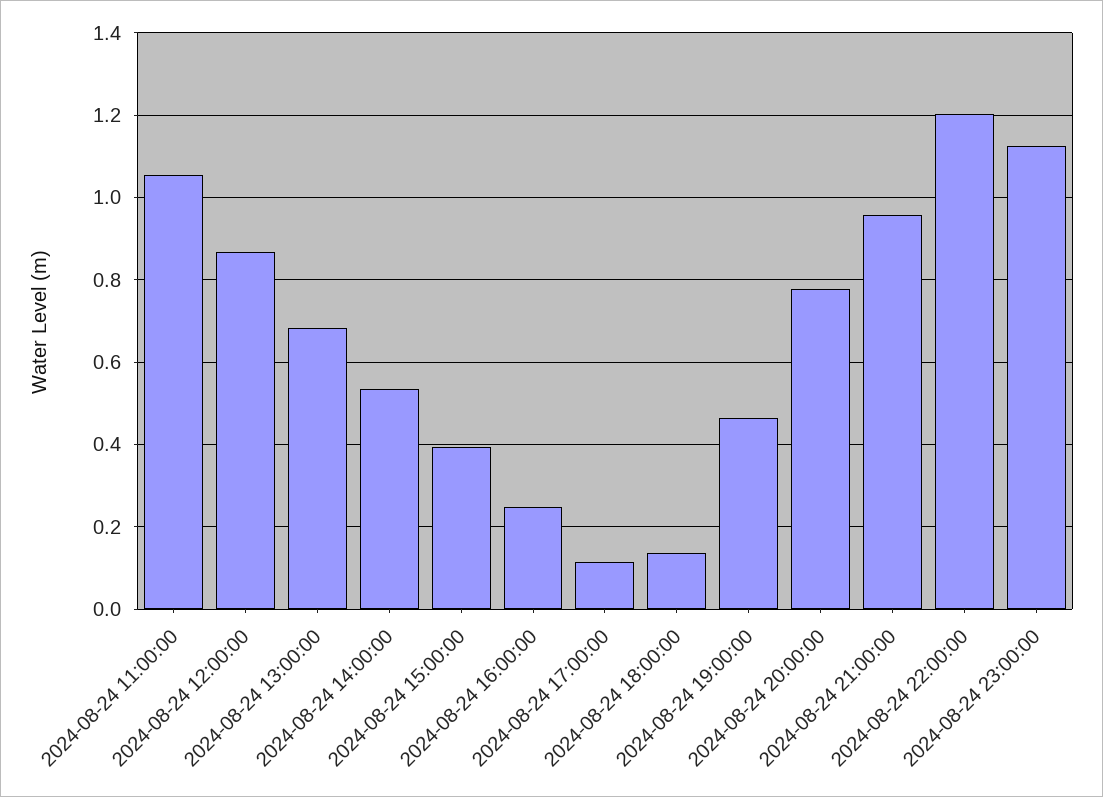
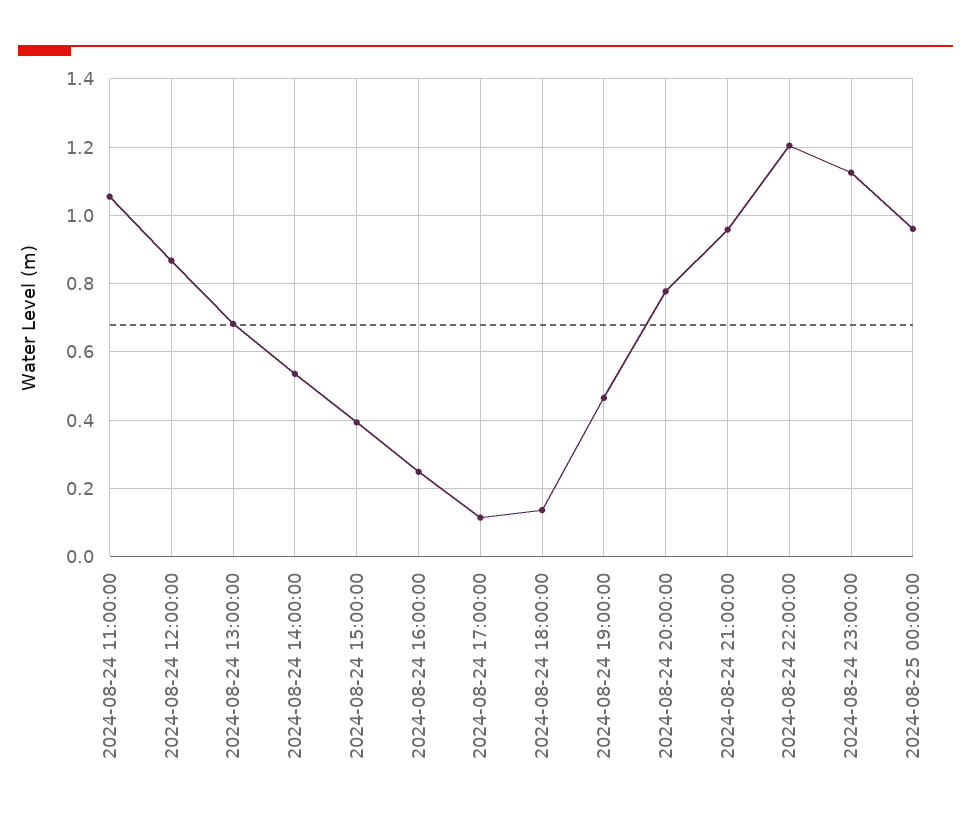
2024-08-25 00:00:00: none -> 0.96

